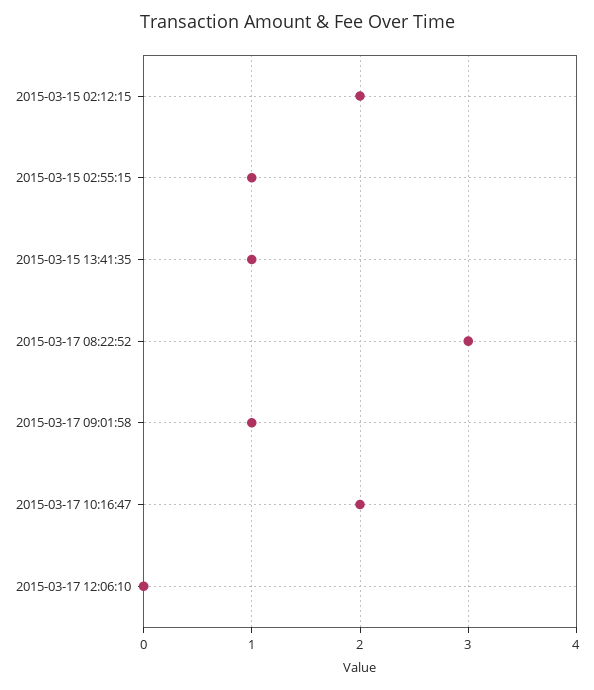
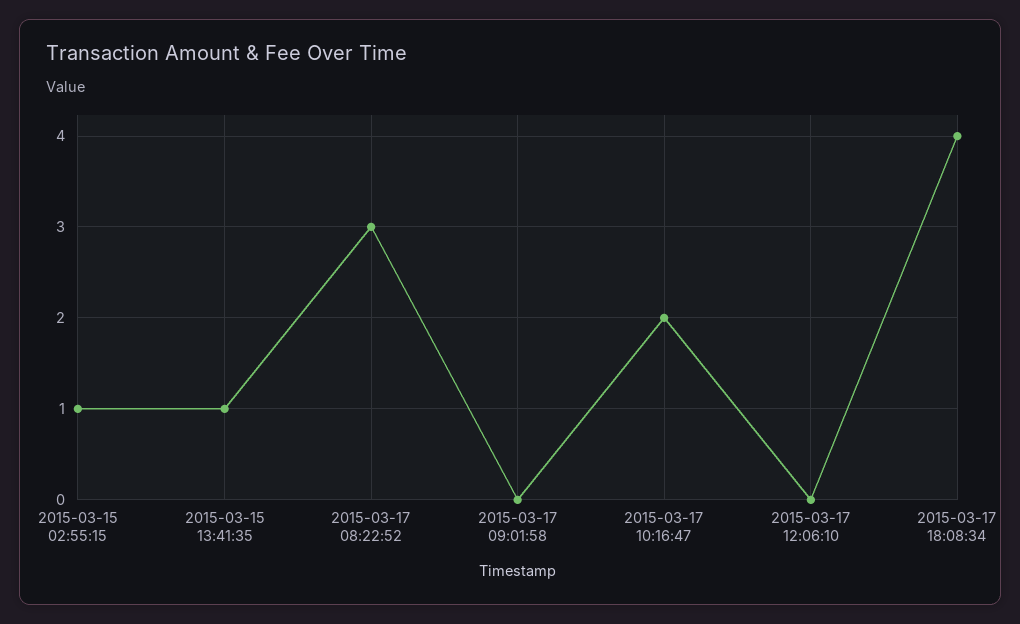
2015-03-15 02:12:15: 2 -> none
2015-03-17 09:01:58: 1 -> 0
2015-03-17 18:08:34: none -> 4

